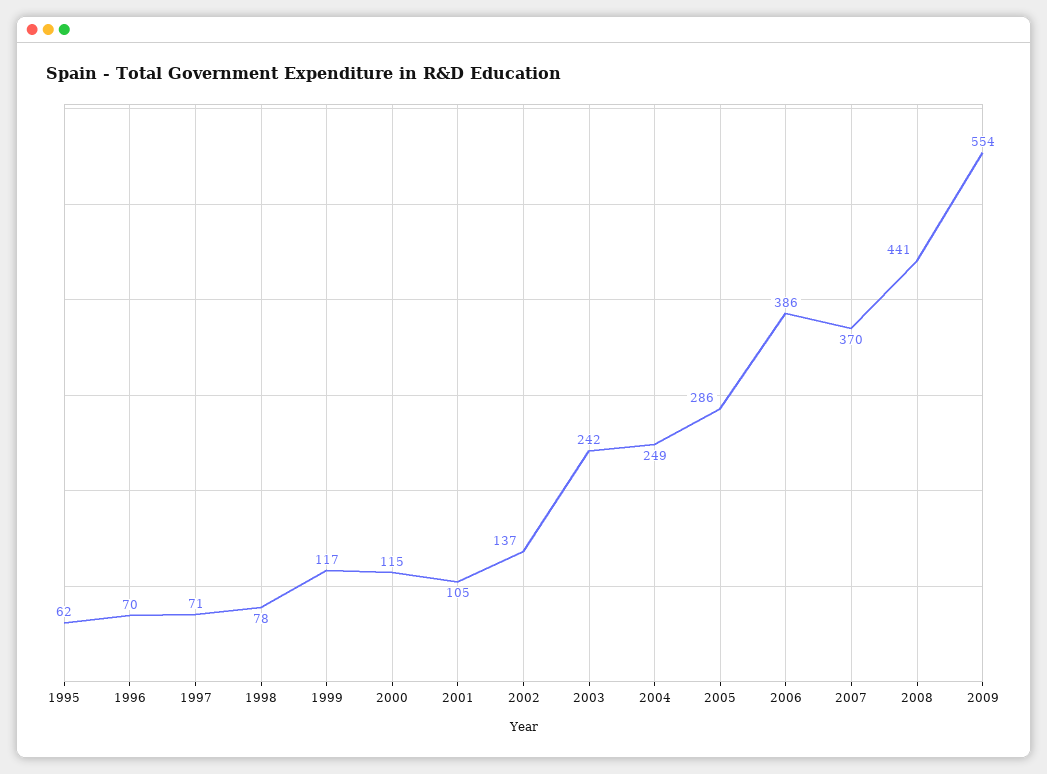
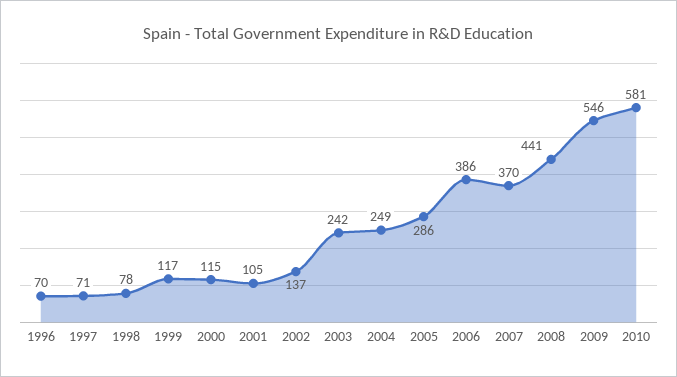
1995: 62 -> none
2009: 554 -> 546
2010: none -> 581

